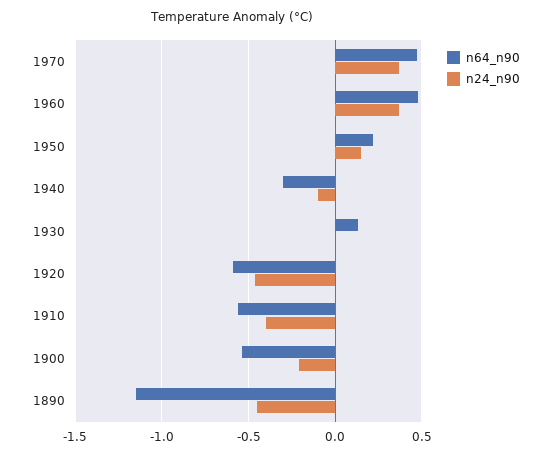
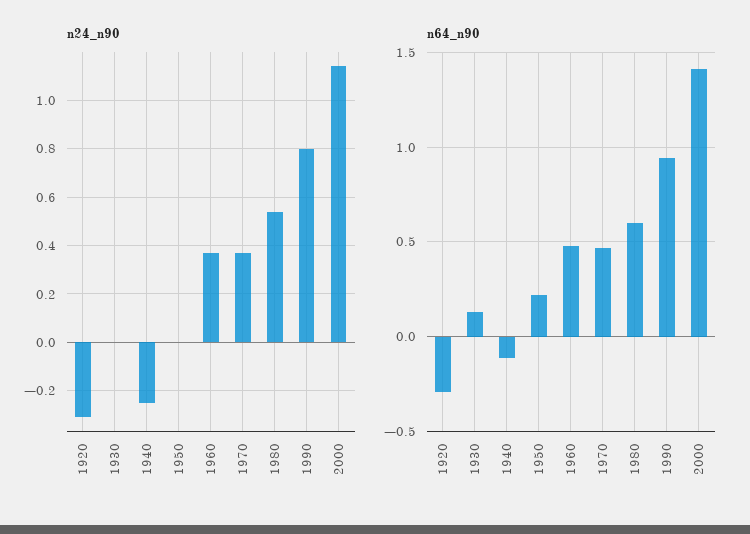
n24_n90, 1950: 0.15 -> 0
n64_n90, 1940: -0.3 -> -0.1
n24_n90, 1940: -0.1 -> -0.25
n64_n90, 1920: -0.6 -> -0.3
n24_n90, 1920: -0.45 -> -0.3
n64_n90, 1910: -0.55 -> none
n24_n90, 1910: -0.4 -> none
n64_n90, 1900: -0.55 -> none
n24_n90, 1900: -0.2 -> none
n64_n90, 1890: -1.15 -> none
n24_n90, 1890: -0.45 -> none
n24_n90, 1980: none -> 0.55
n24_n90, 1990: none -> 0.8
n24_n90, 2000: none -> 1.15
n64_n90, 1980: none -> 0.6
n64_n90, 1990: none -> 0.95
n64_n90, 2000: none -> 1.4

